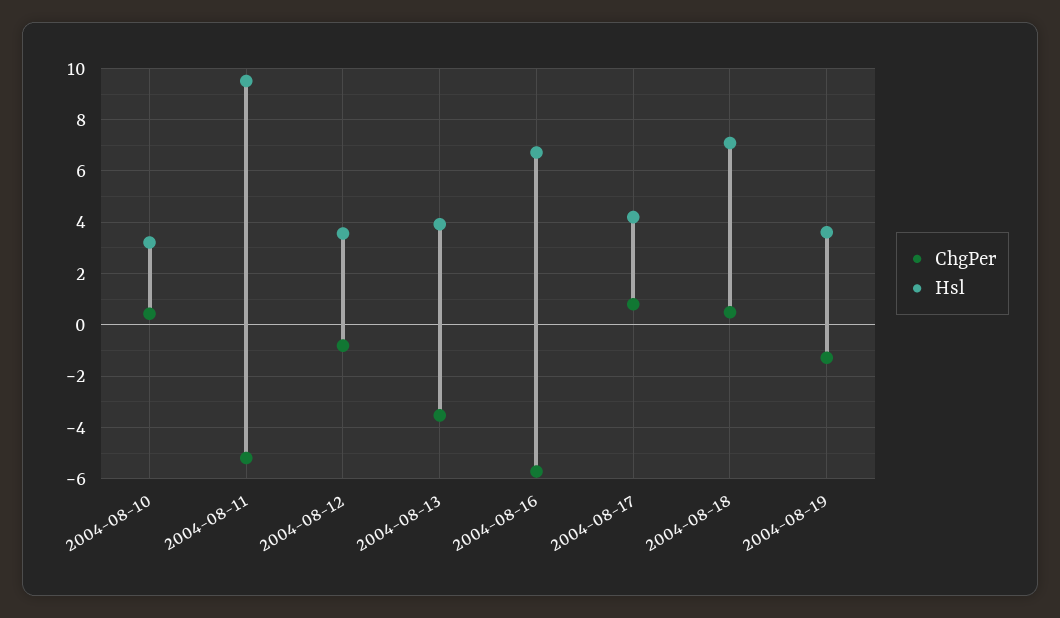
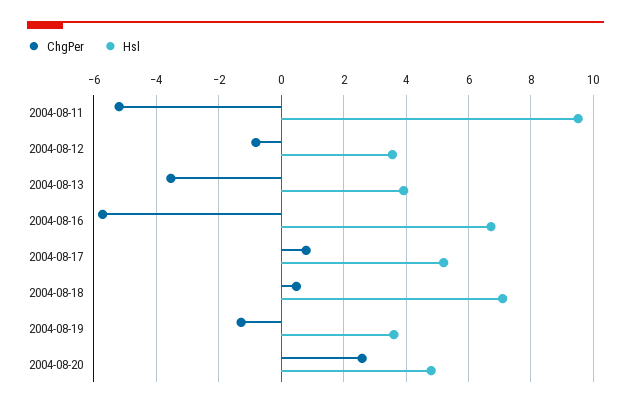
ChgPer, 2004-08-10: 0.5 -> none
Hsl, 2004-08-10: 3.25 -> none
Hsl, 2004-08-17: 4.25 -> 5.2
ChgPer, 2004-08-20: none -> 2.6
Hsl, 2004-08-20: none -> 4.8

